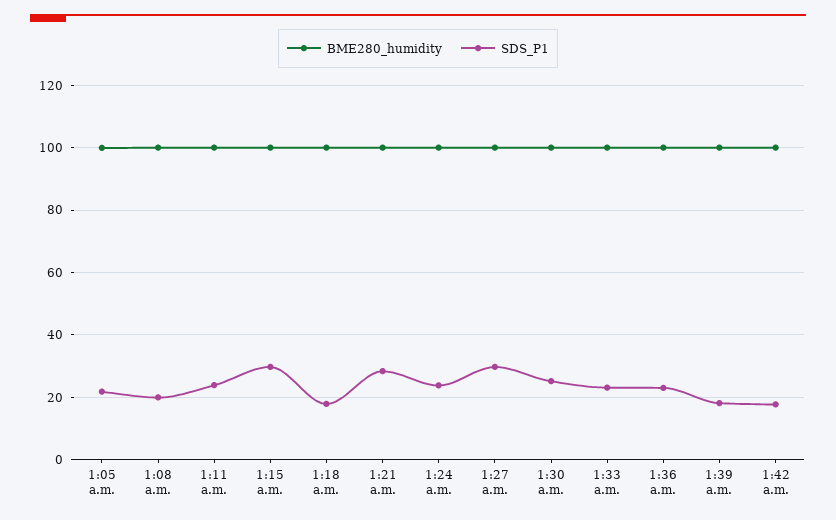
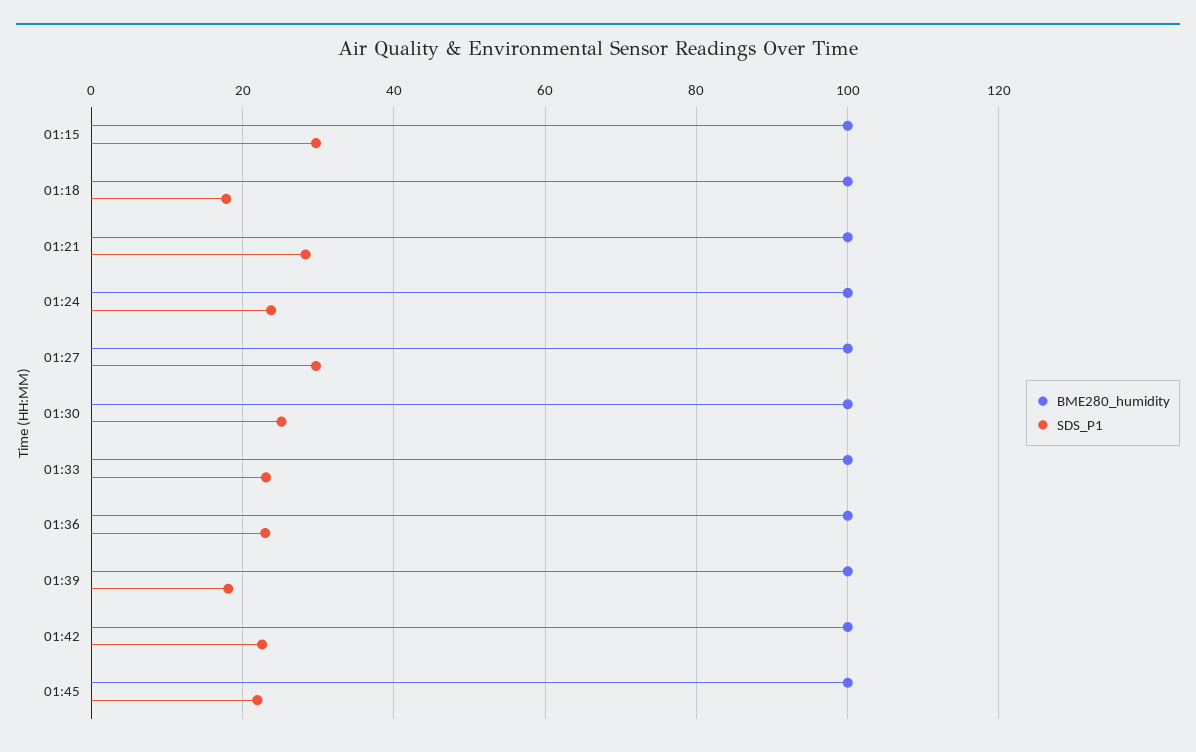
BME280_humidity, 1:05 a.m.: 100 -> none
SDS_P1, 1:05 a.m.: 22 -> none
BME280_humidity, 1:08 a.m.: 100 -> none
SDS_P1, 1:08 a.m.: 20 -> none
BME280_humidity, 1:11 a.m.: 100 -> none
SDS_P1, 1:11 a.m.: 24 -> none
SDS_P1, 1:42 a.m.: 18 -> 22
BME280_humidity, 01:45: none -> 100
SDS_P1, 01:45: none -> 22

